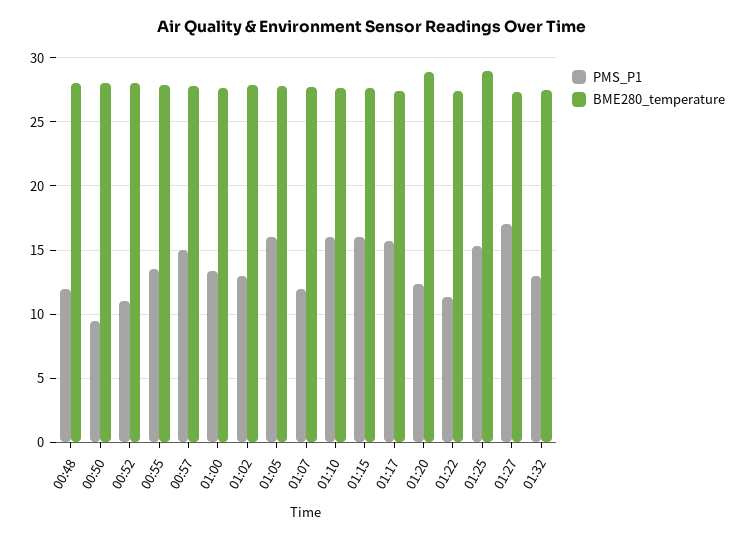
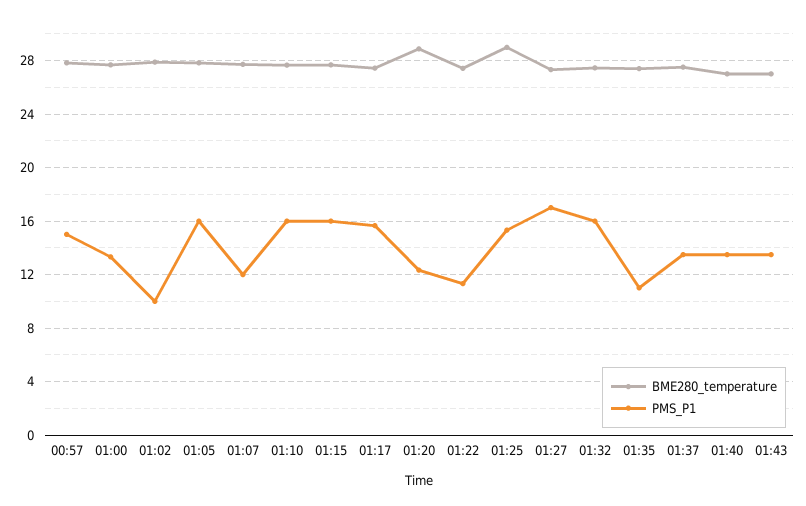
PMS_P1, 00:48: 12 -> none
BME280_temperature, 00:48: 28 -> none
PMS_P1, 00:50: 9.5 -> none
BME280_temperature, 00:50: 28 -> none
PMS_P1, 00:52: 11 -> none
BME280_temperature, 00:52: 28 -> none
PMS_P1, 00:55: 13.5 -> none
BME280_temperature, 00:55: 28 -> none
PMS_P1, 01:02: 13 -> 10
PMS_P1, 01:32: 13 -> 16
BME280_temperature, 01:35: none -> 27.5
PMS_P1, 01:35: none -> 11
BME280_temperature, 01:37: none -> 27.5
PMS_P1, 01:37: none -> 13.5
BME280_temperature, 01:40: none -> 27
PMS_P1, 01:40: none -> 13.5
BME280_temperature, 01:43: none -> 27
PMS_P1, 01:43: none -> 13.5

